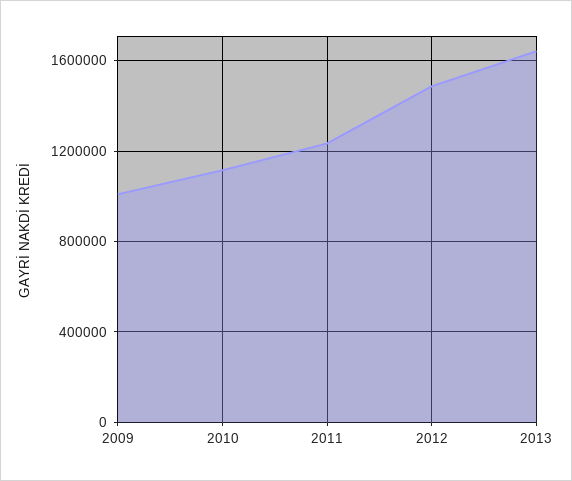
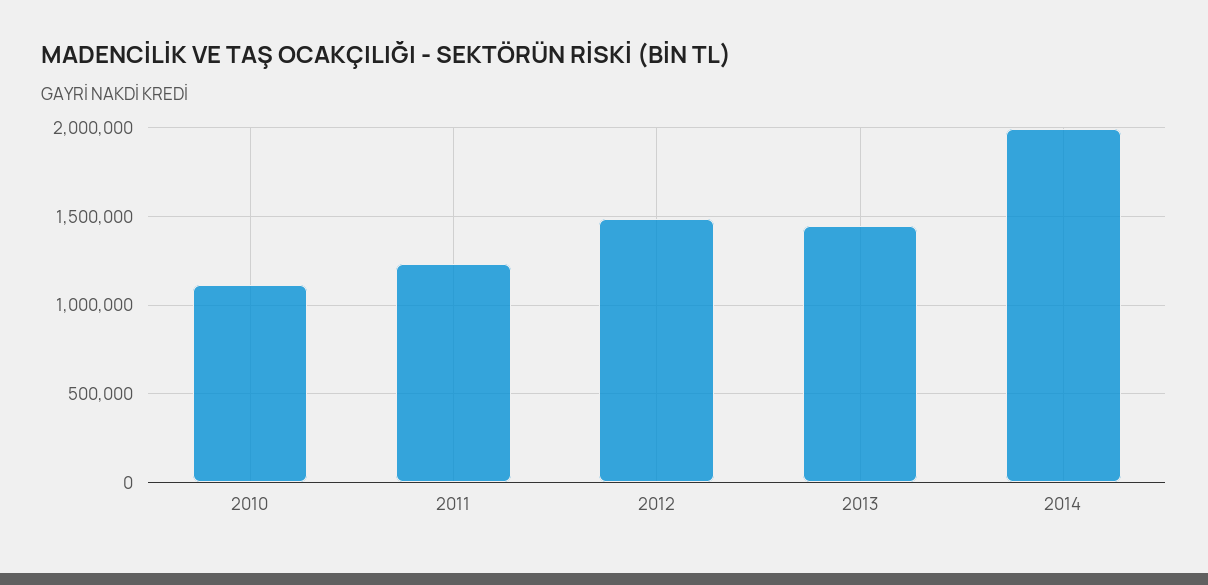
2009: 1000000 -> none
2013: 1650000 -> 1450000
2014: none -> 2000000

